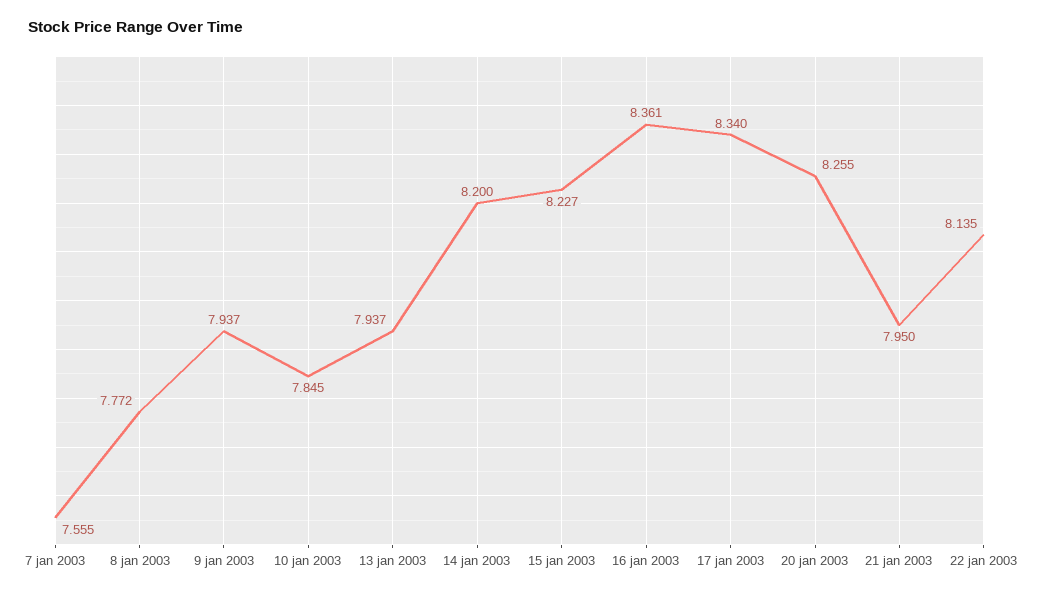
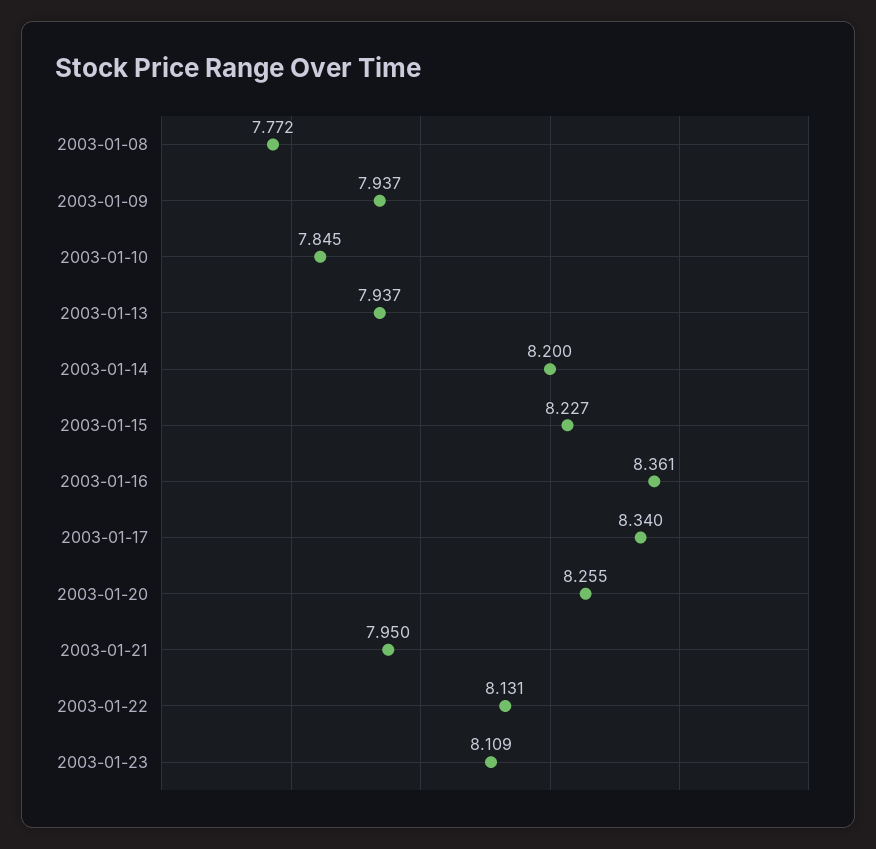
7 jan 2003: 7.555 -> none
22 jan 2003: 8.135 -> 8.131
2003-01-23: none -> 8.109

